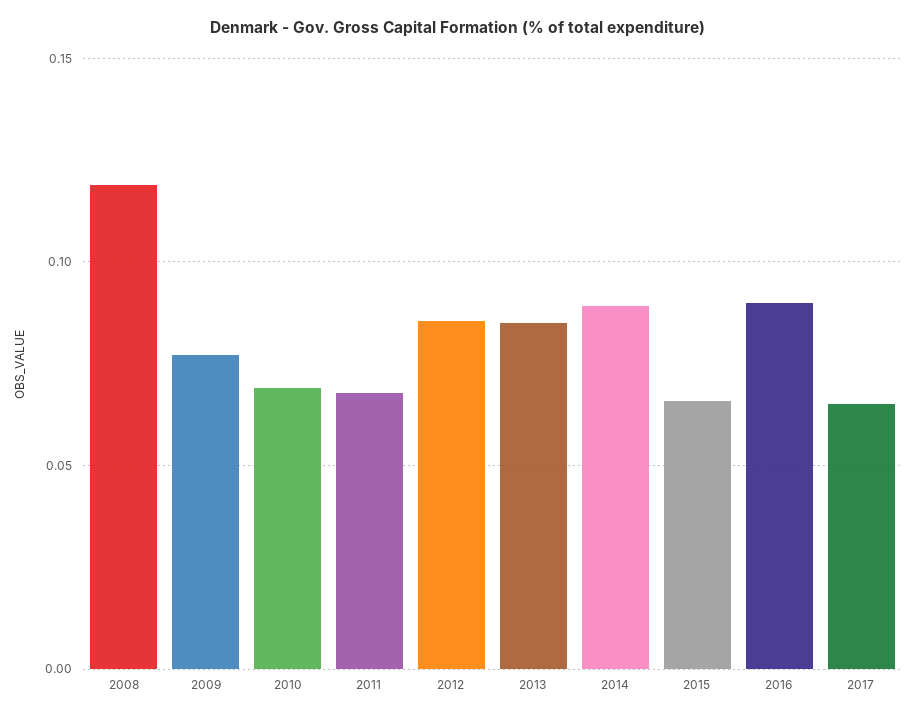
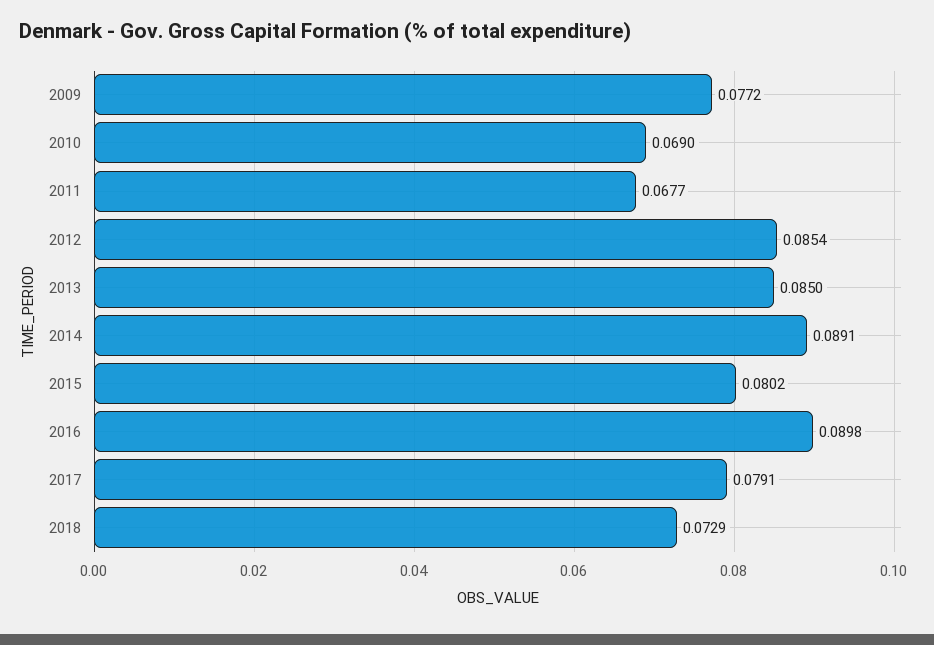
2008: 0.12 -> none
2015: 0.065 -> 0.0802
2017: 0.065 -> 0.0791
2018: none -> 0.0729

